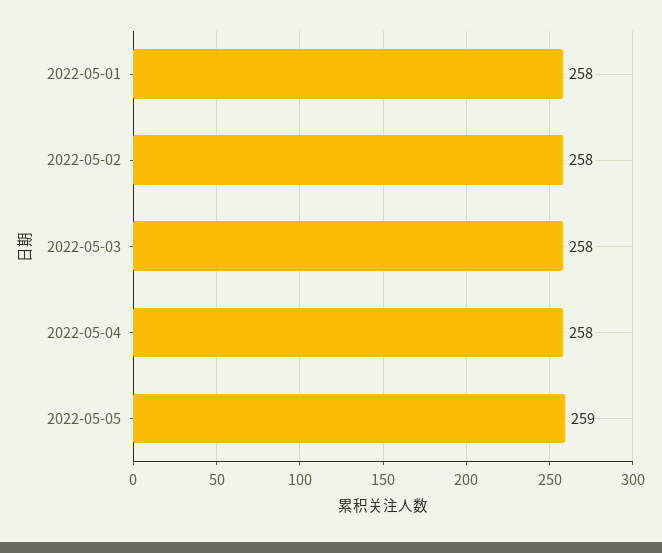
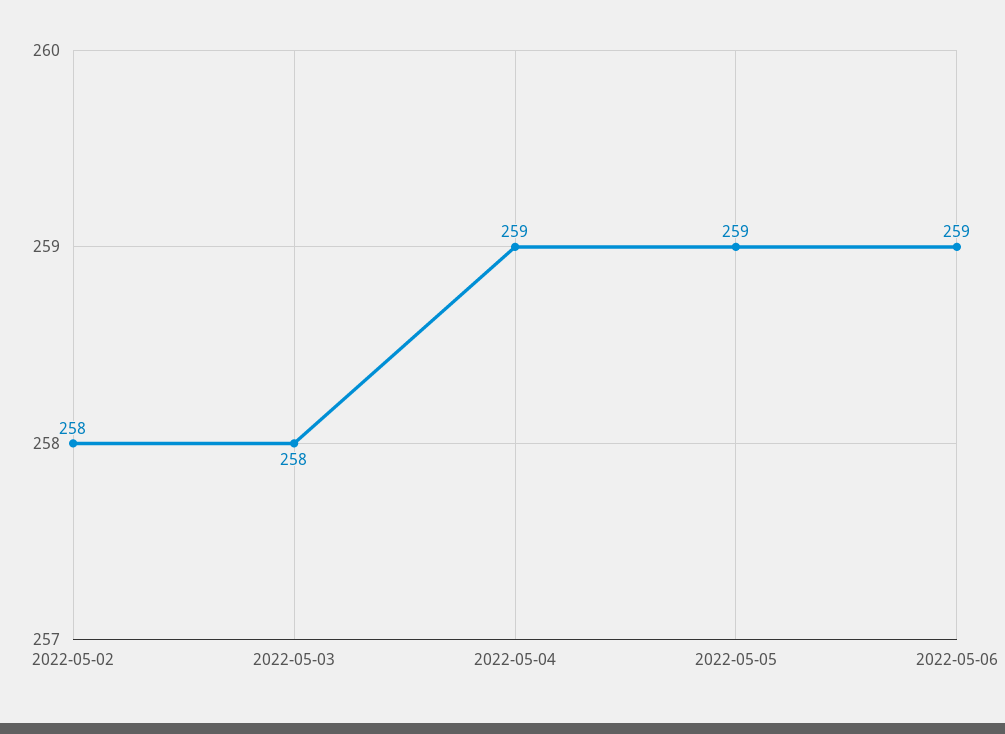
2022-05-01: 258 -> none
2022-05-04: 258 -> 259
2022-05-06: none -> 259

